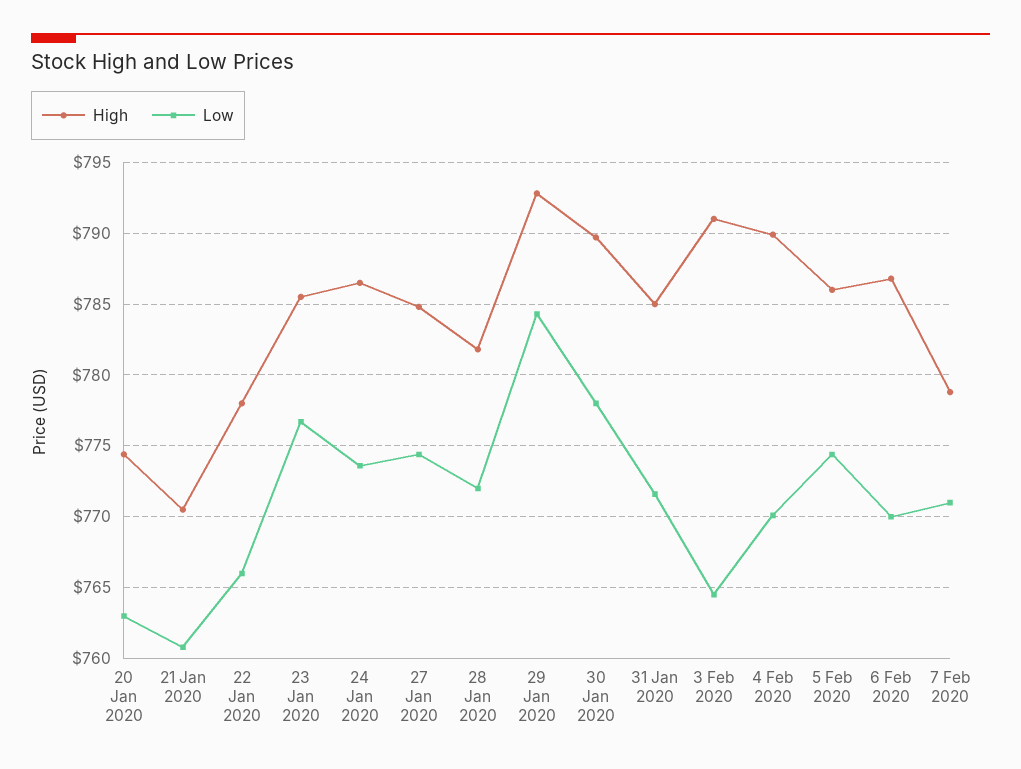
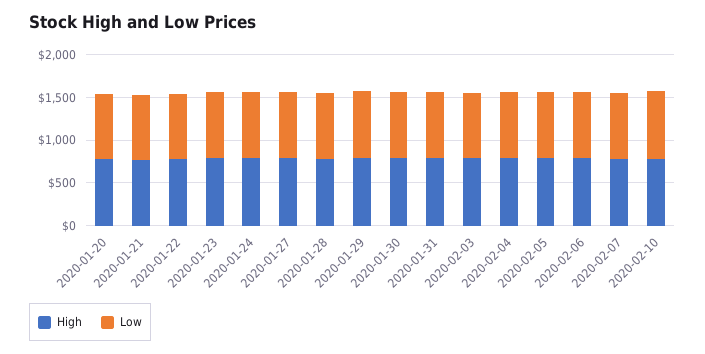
High, 2020-02-10: none -> 800
Low, 2020-02-10: none -> 800

